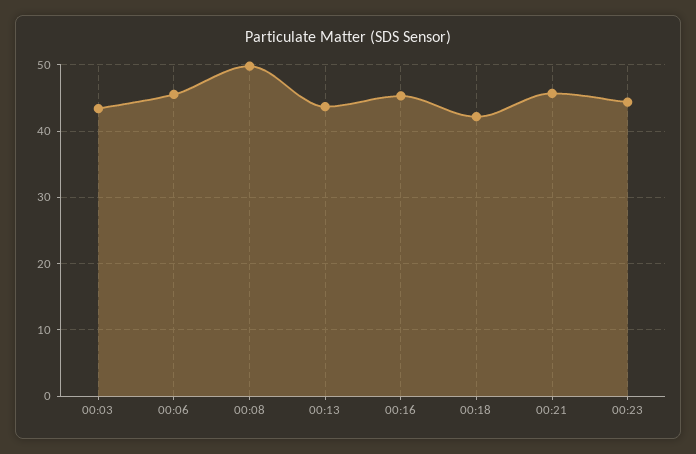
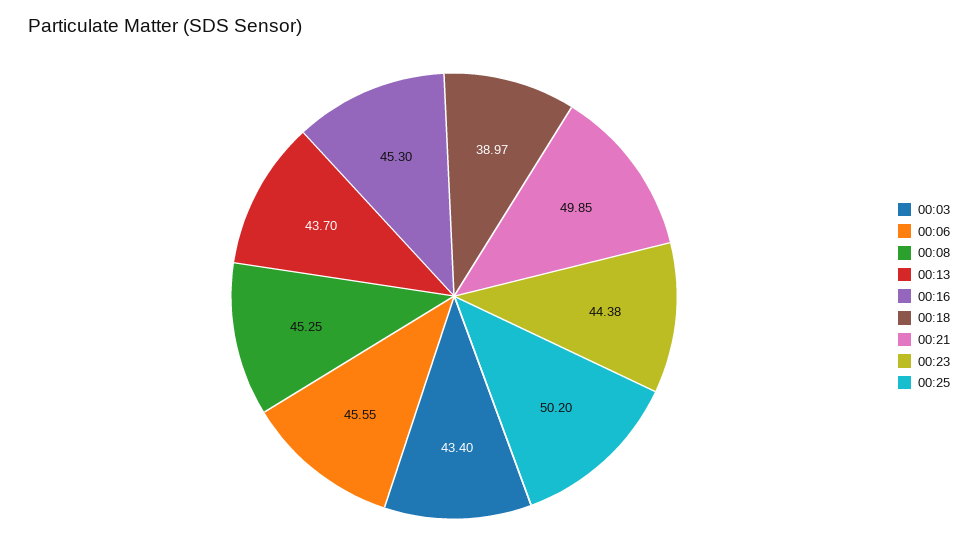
00:08: 50 -> 45.25
00:18: 42 -> 38.97
00:21: 46 -> 49.85
00:25: none -> 50.2

